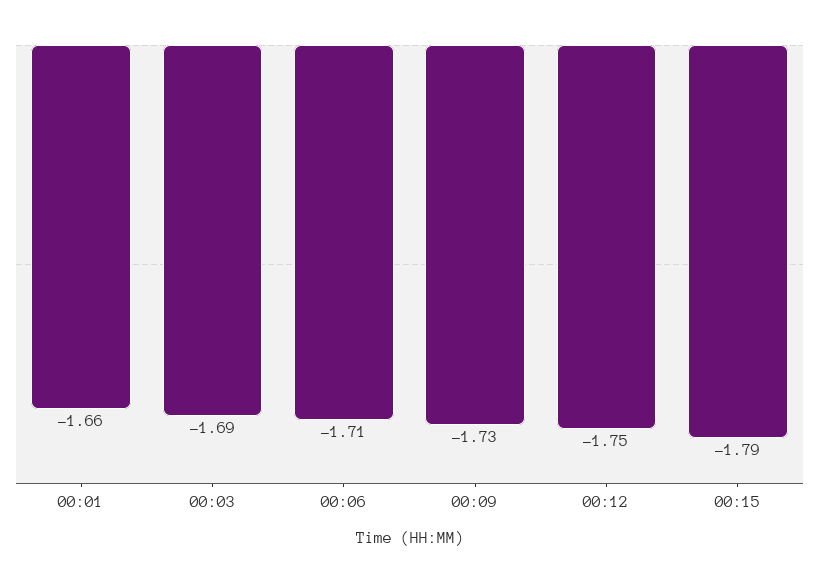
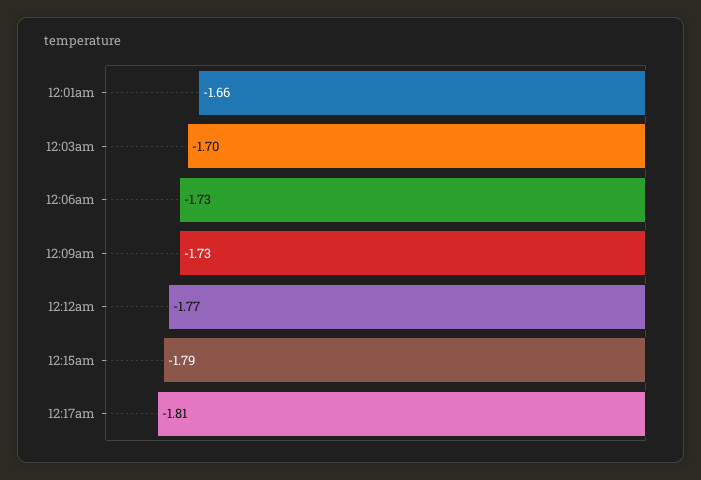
00:03: -1.69 -> -1.7
00:06: -1.71 -> -1.73
00:12: -1.75 -> -1.77
12:17am: none -> -1.81

